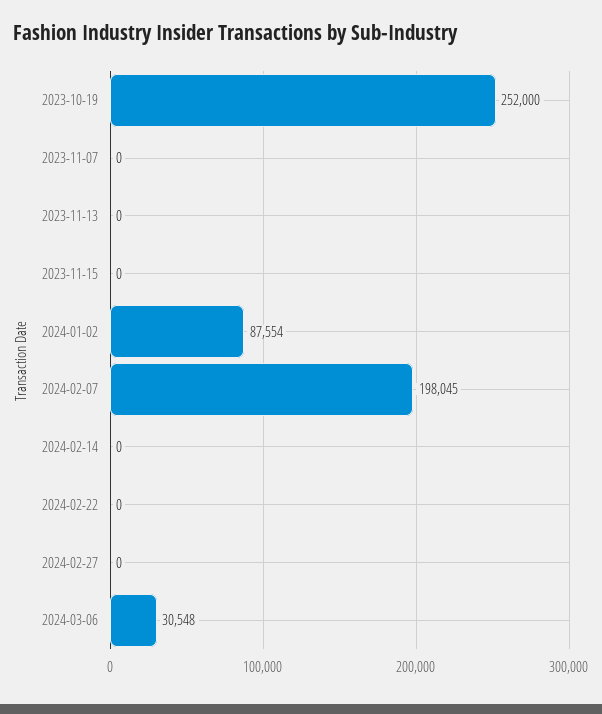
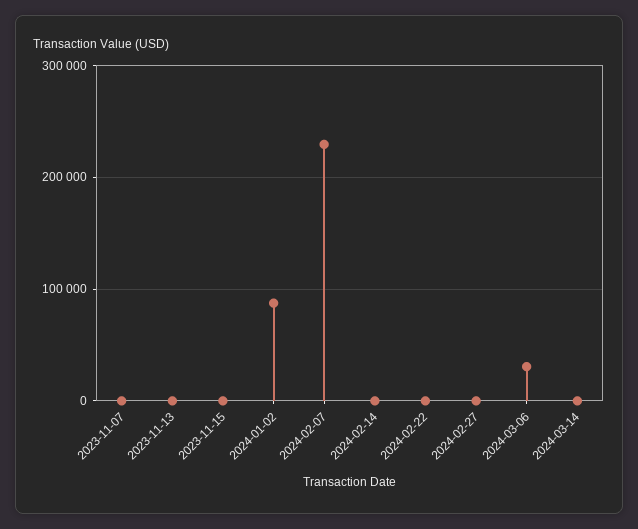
2023-10-19: 252000 -> none
2024-02-07: 198045 -> 230000
2024-03-14: none -> 0

